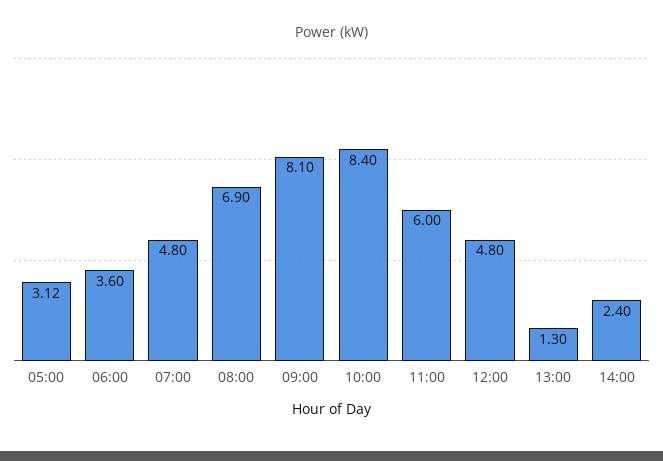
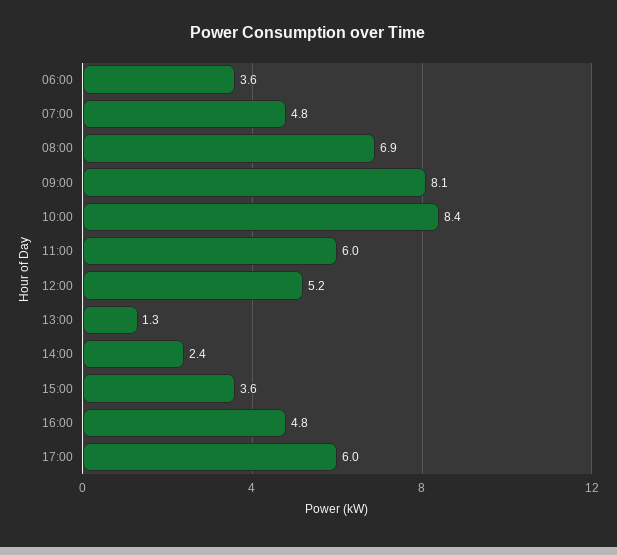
05:00: 3.12 -> none
12:00: 4.8 -> 5.2
15:00: none -> 3.6
16:00: none -> 4.8
17:00: none -> 6

